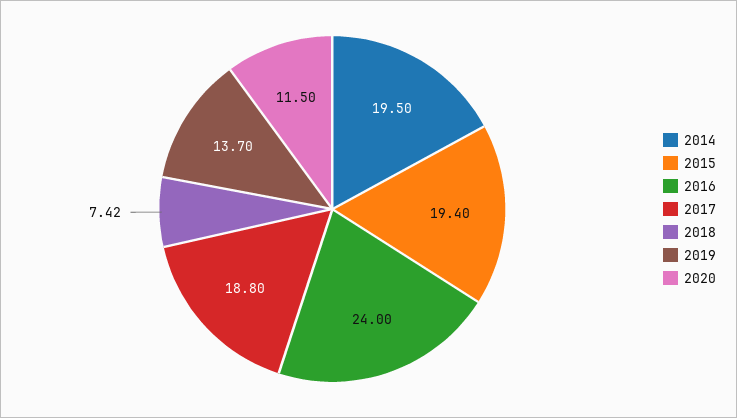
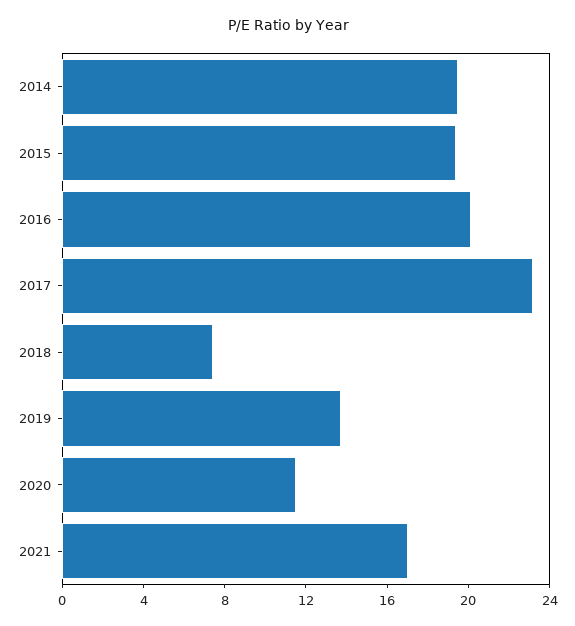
2016: 24 -> 20
2017: 18.8 -> 23
2021: none -> 17

